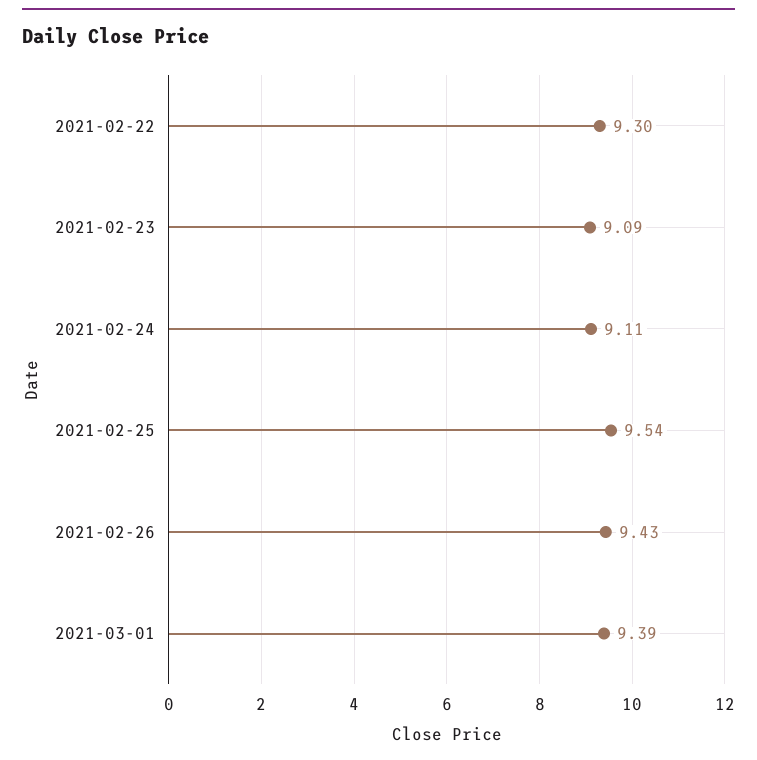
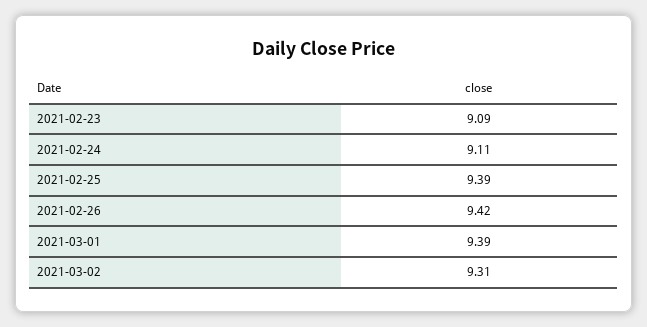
2021-02-22: 9.3 -> none
2021-02-25: 9.54 -> 9.39
2021-02-26: 9.43 -> 9.42
2021-03-02: none -> 9.31

